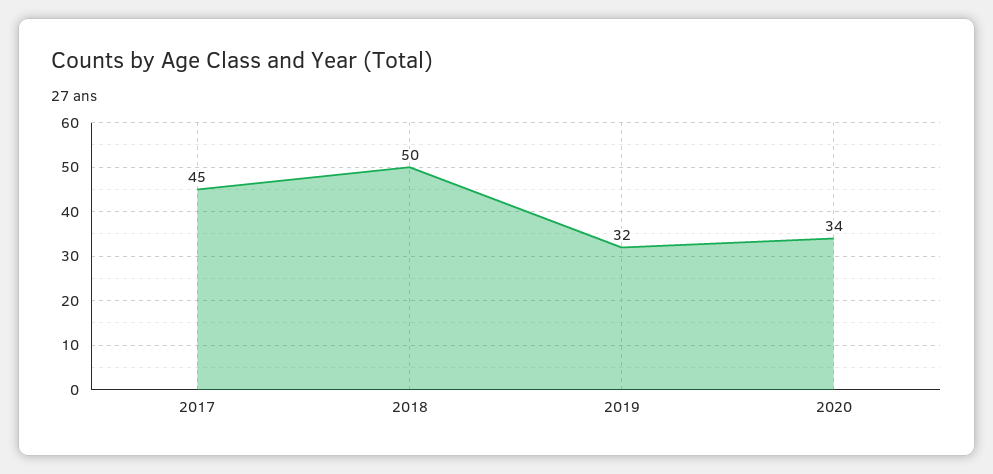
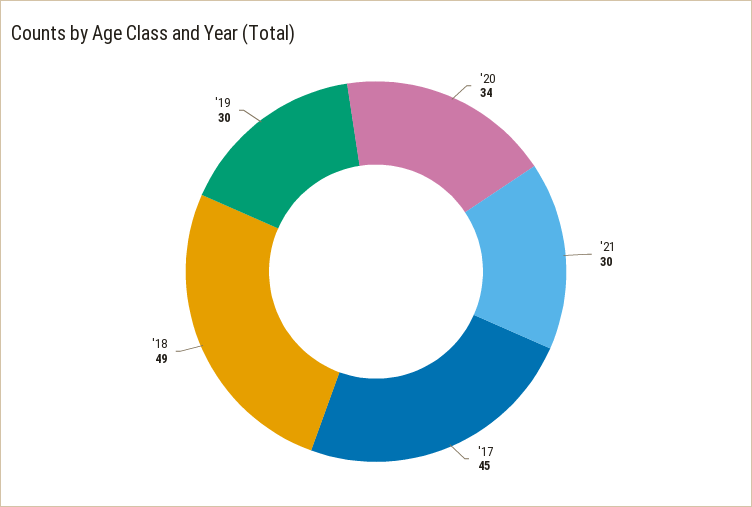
2018: 50 -> 49
2019: 32 -> 30
'21: none -> 30

